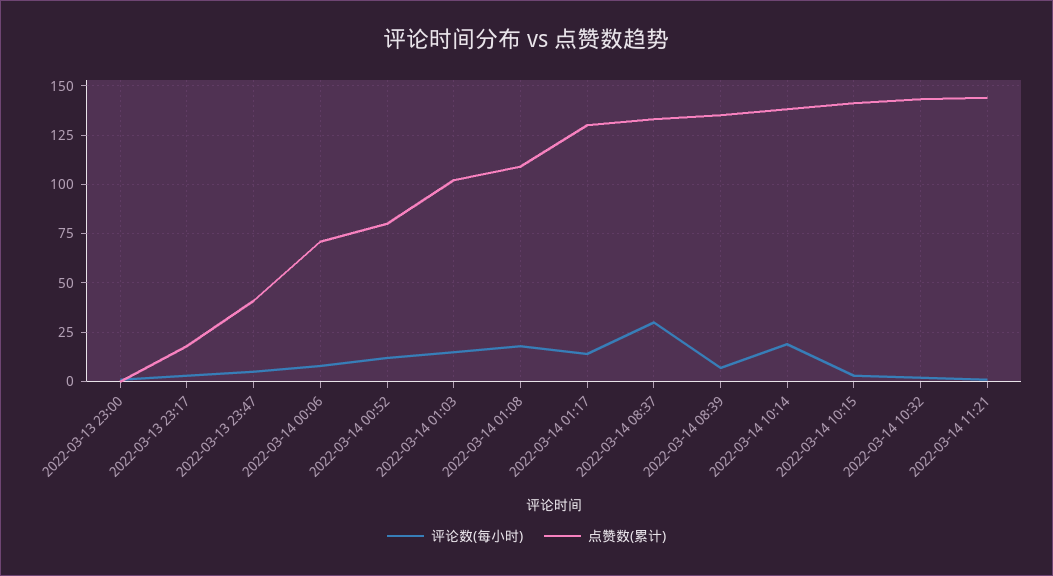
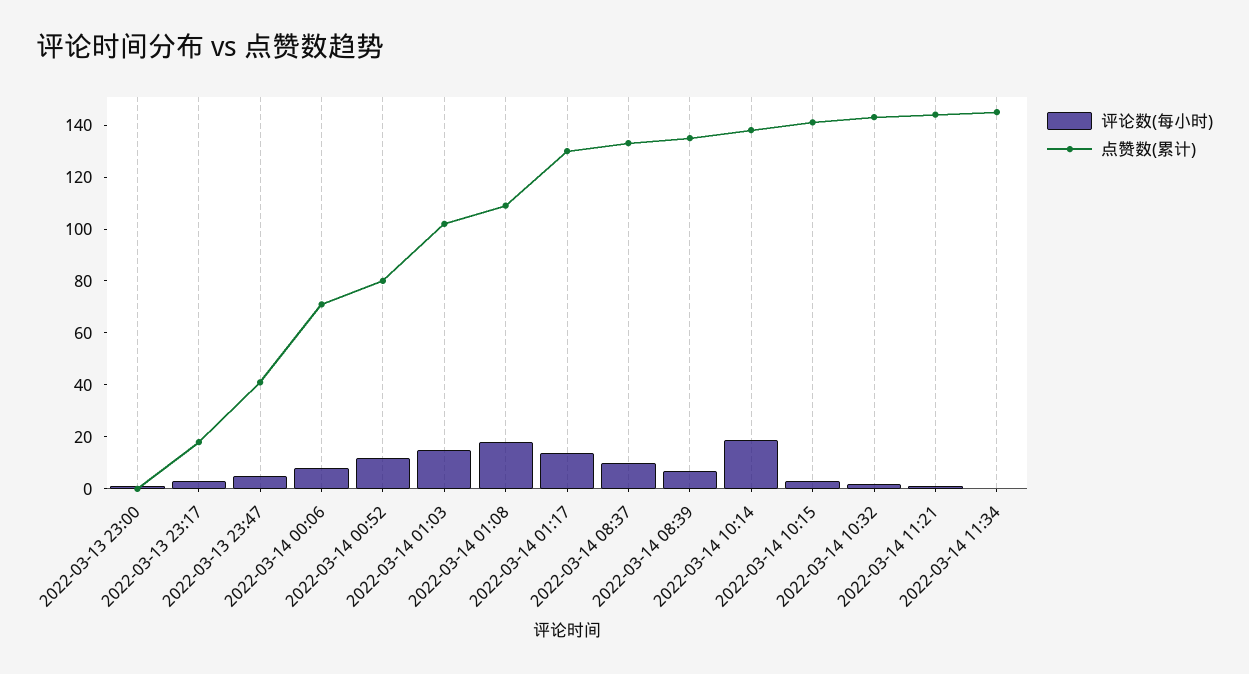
评论数(每小时), 2022-03-14 08:37: 30 -> 10
评论数(每小时), 2022-03-14 11:34: none -> 0
点赞数(累计), 2022-03-14 11:34: none -> 145

